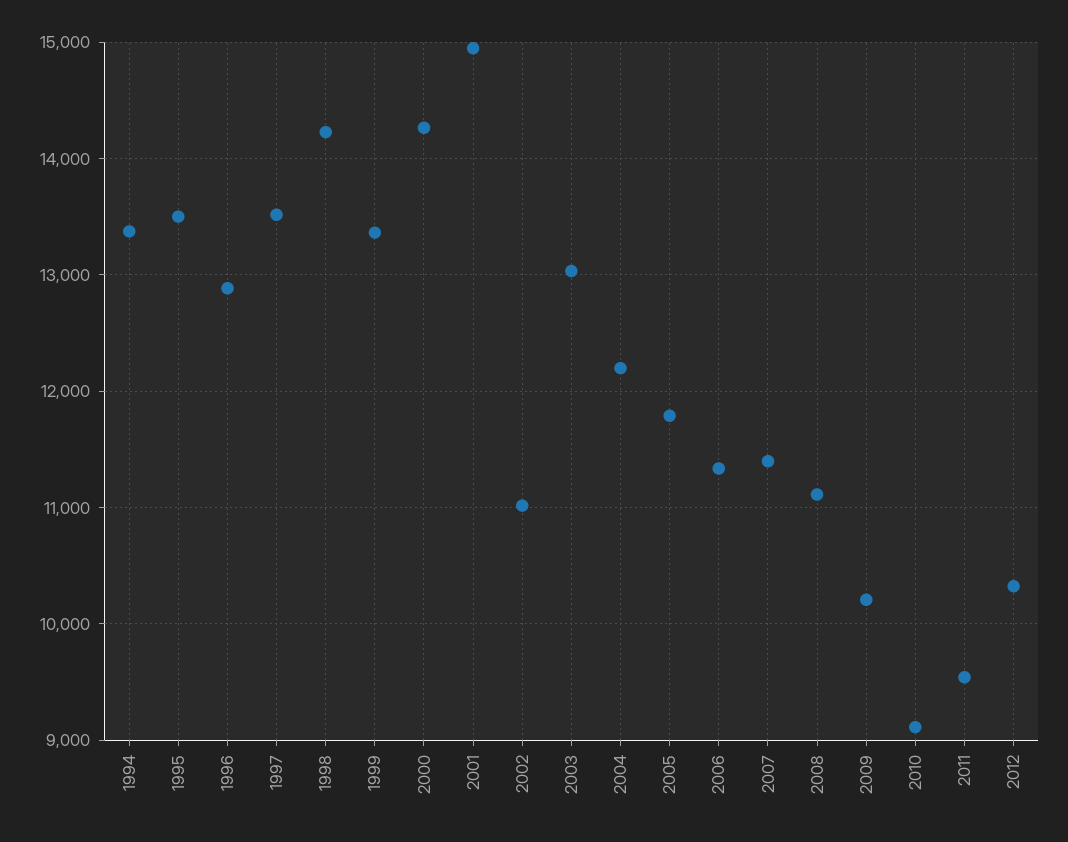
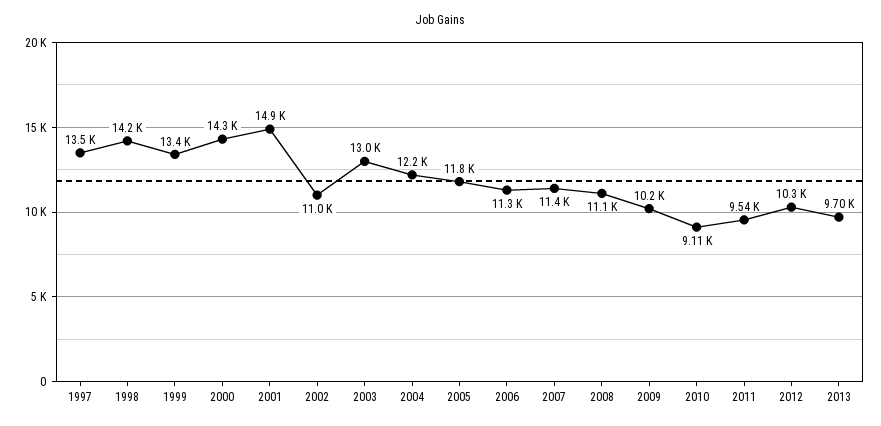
1994: 13400 -> none
1995: 13500 -> none
1996: 12900 -> none
2013: none -> 9700

